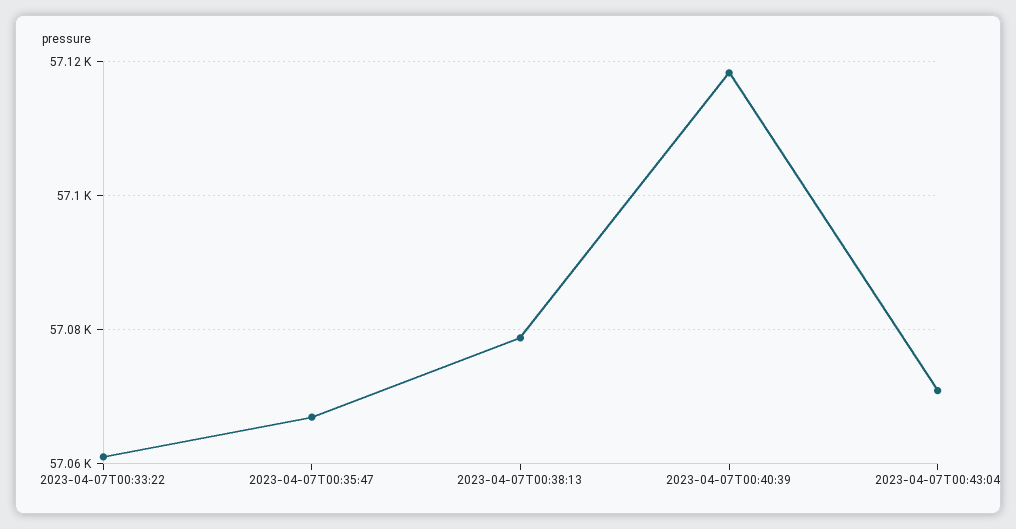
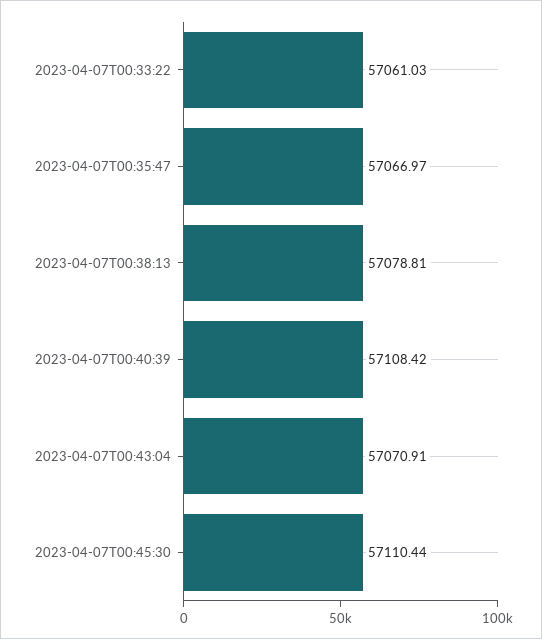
2023-04-07T00:40:39: 57118 -> 57108.42
2023-04-07T00:45:30: none -> 57110.44

